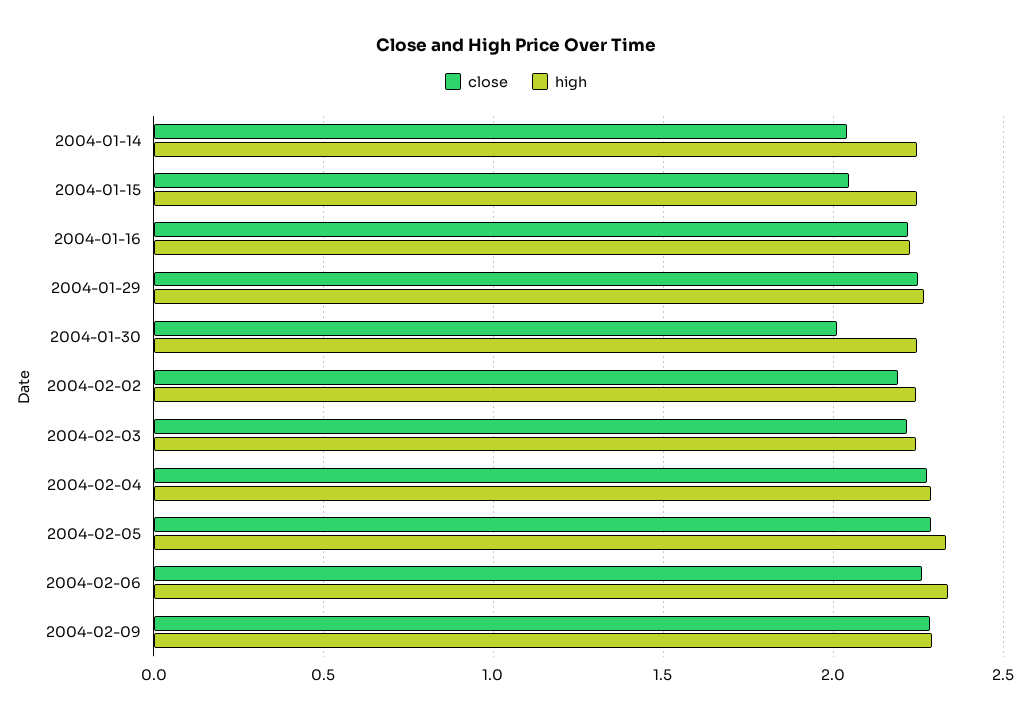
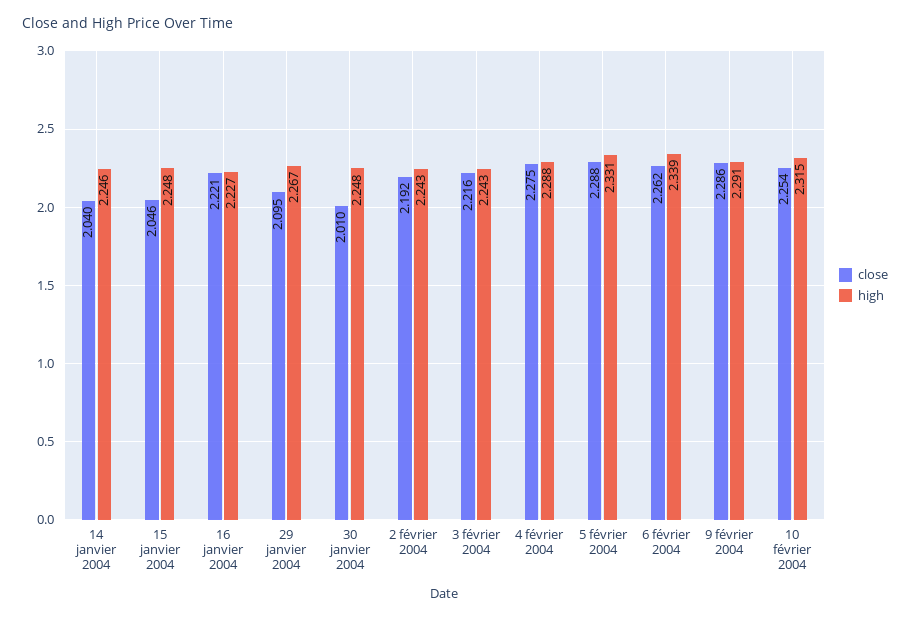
close, 2004-01-29: 2.25 -> 2.095
close, 10 février 2004: none -> 2.254
high, 10 février 2004: none -> 2.315

